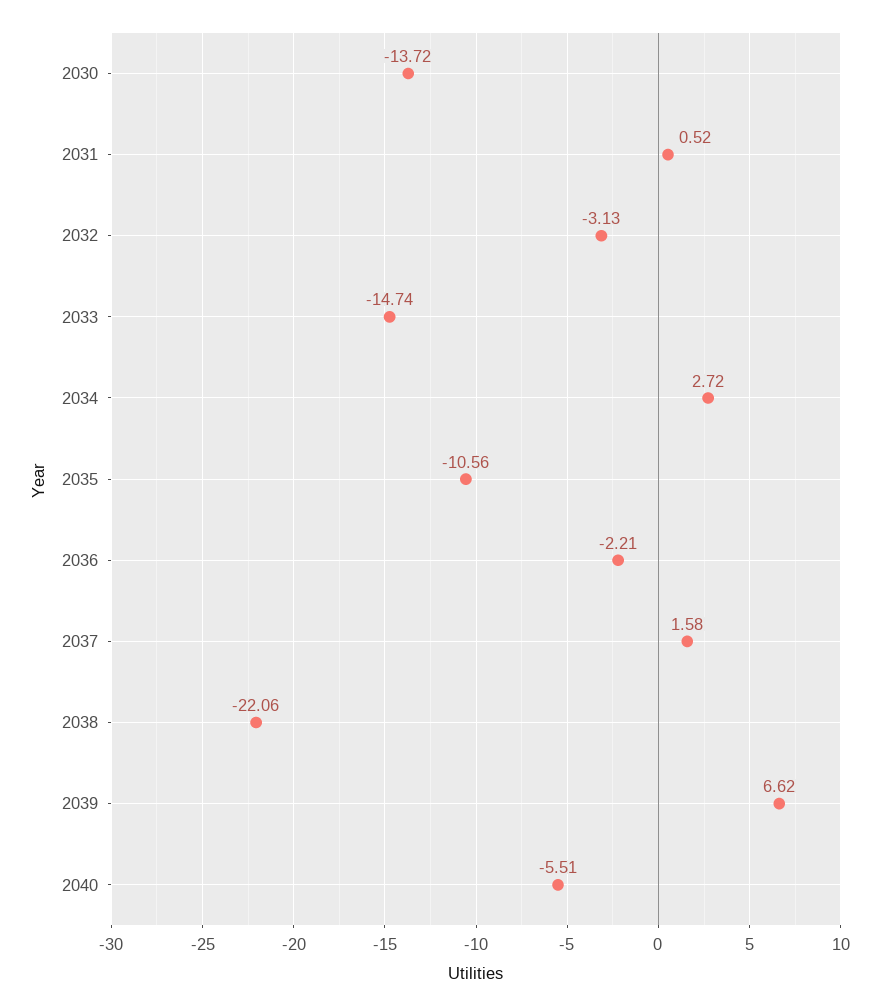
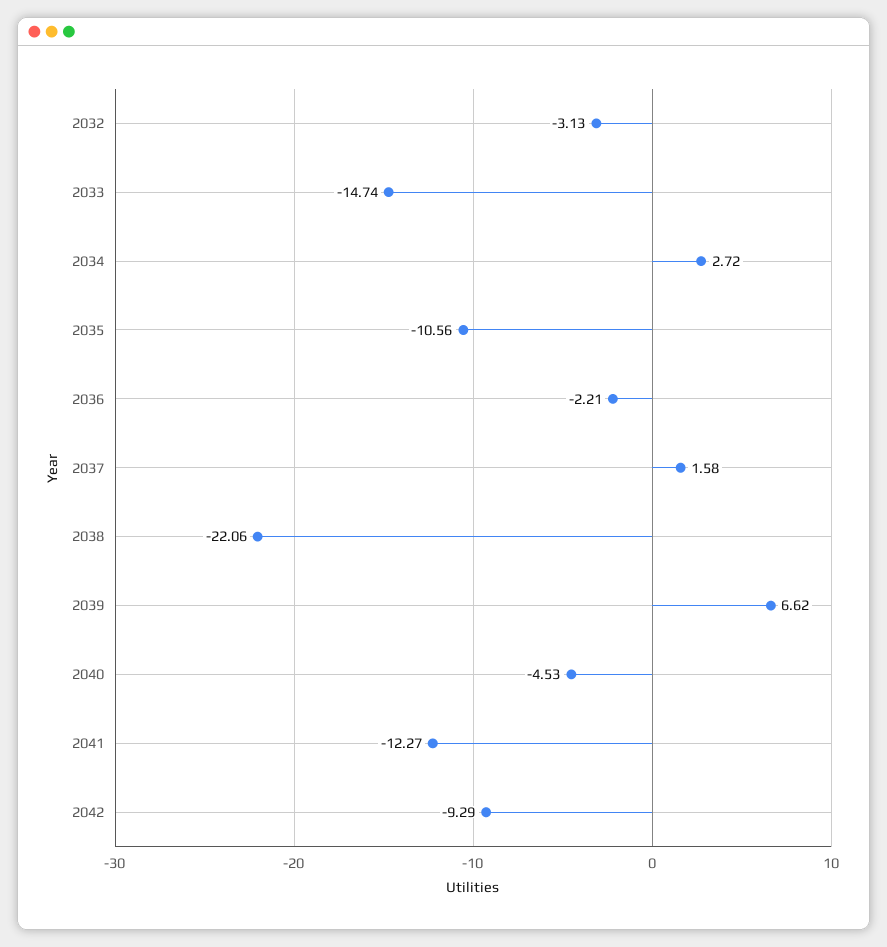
2030: -13.72 -> none
2031: 0.52 -> none
2040: -5.51 -> -4.53
2041: none -> -12.27
2042: none -> -9.29

